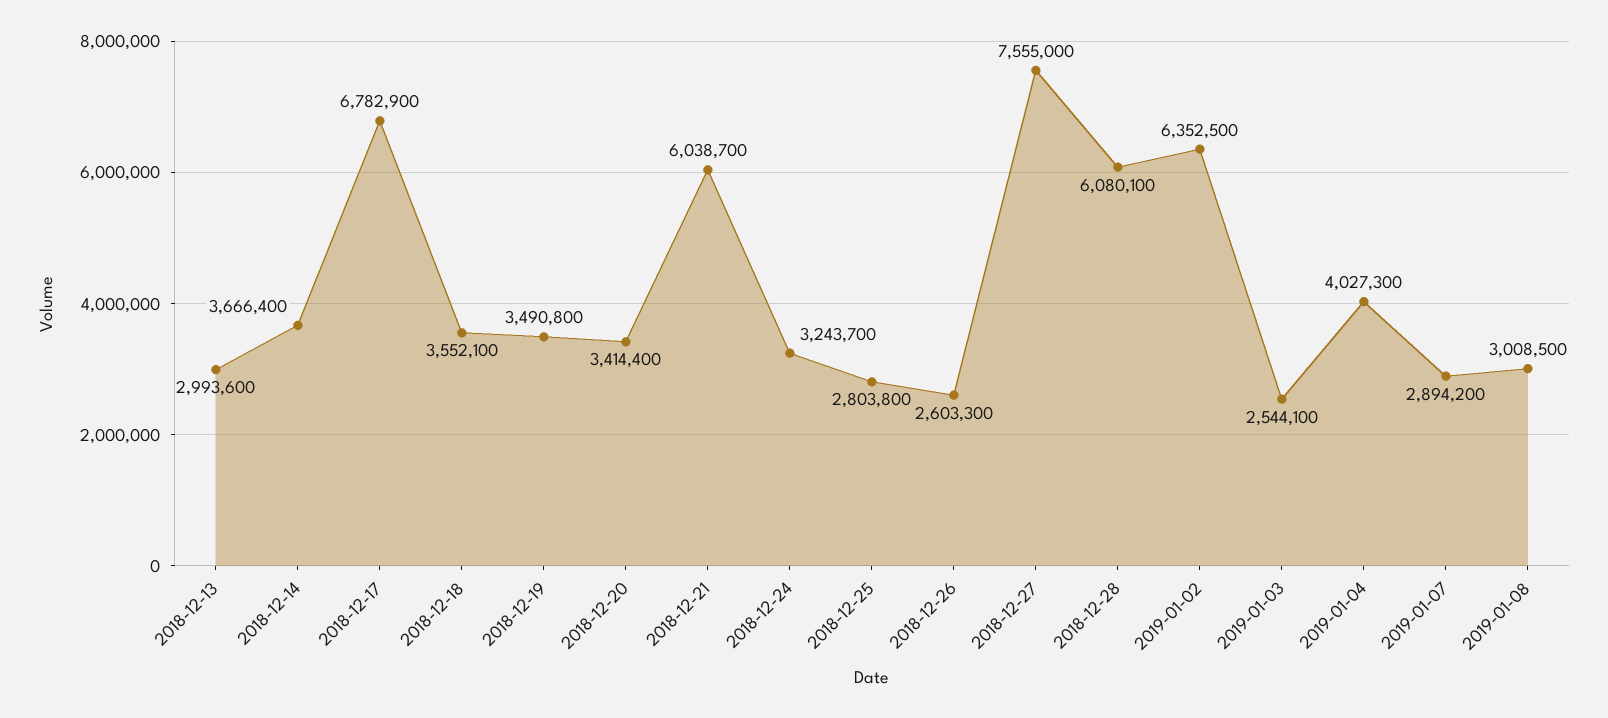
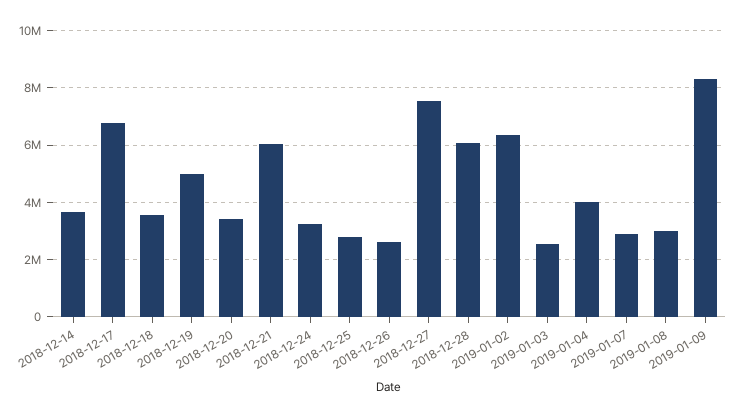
2018-12-13: 2993600 -> none
2018-12-19: 3490800 -> 5000000
2019-01-09: none -> 8250000

